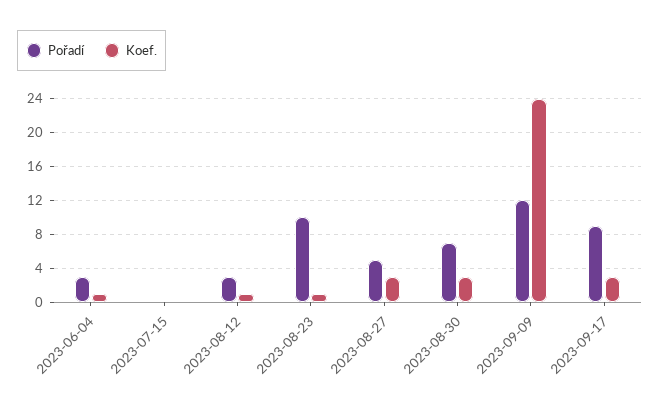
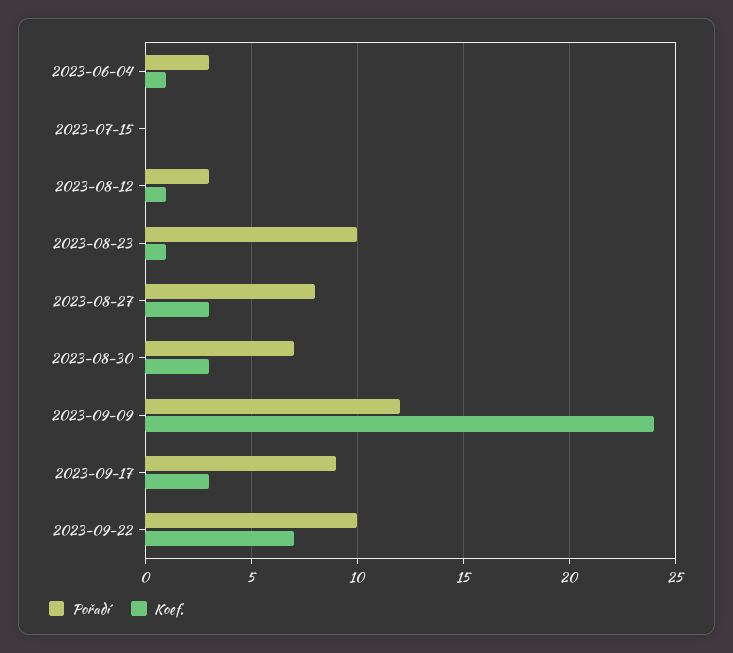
Pořadí, 2023-08-27: 5 -> 8
Pořadí, 2023-09-22: none -> 10
Koef., 2023-09-22: none -> 7

